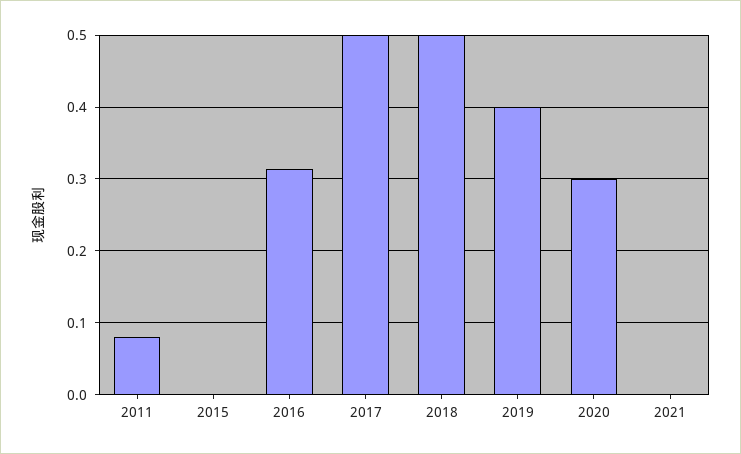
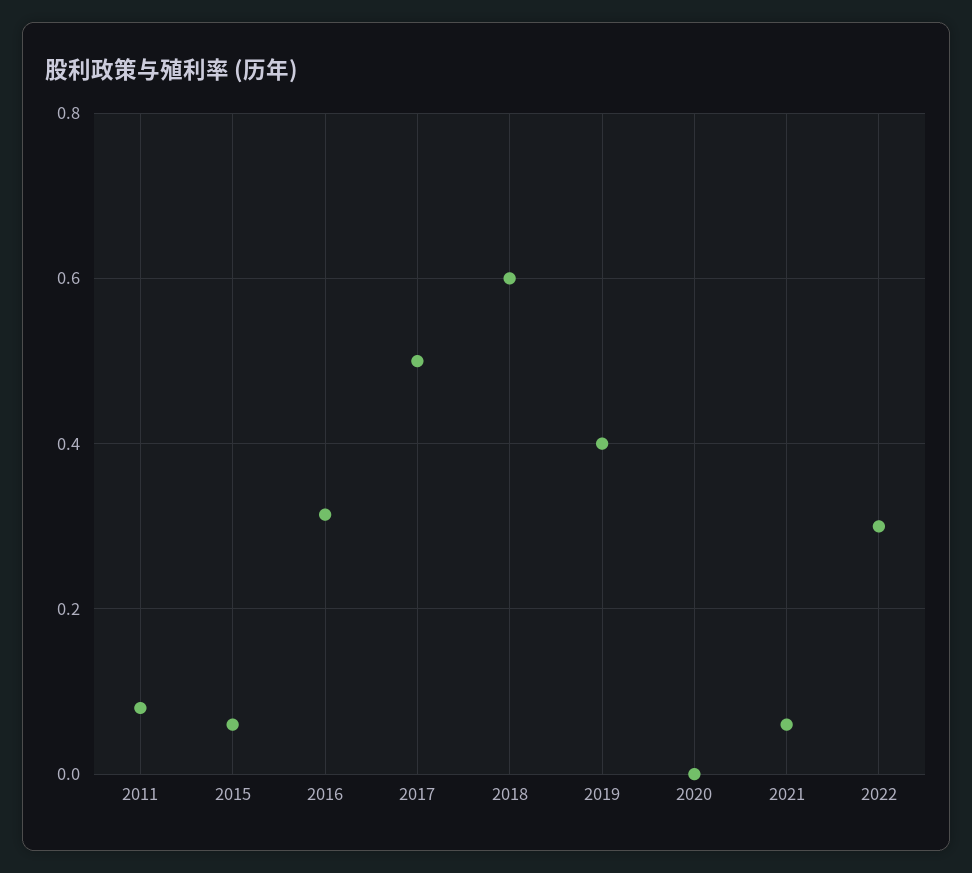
2015: 0 -> 0.06
2018: 0.5 -> 0.6
2020: 0.3 -> 0
2021: 0 -> 0.06
2022: none -> 0.3

